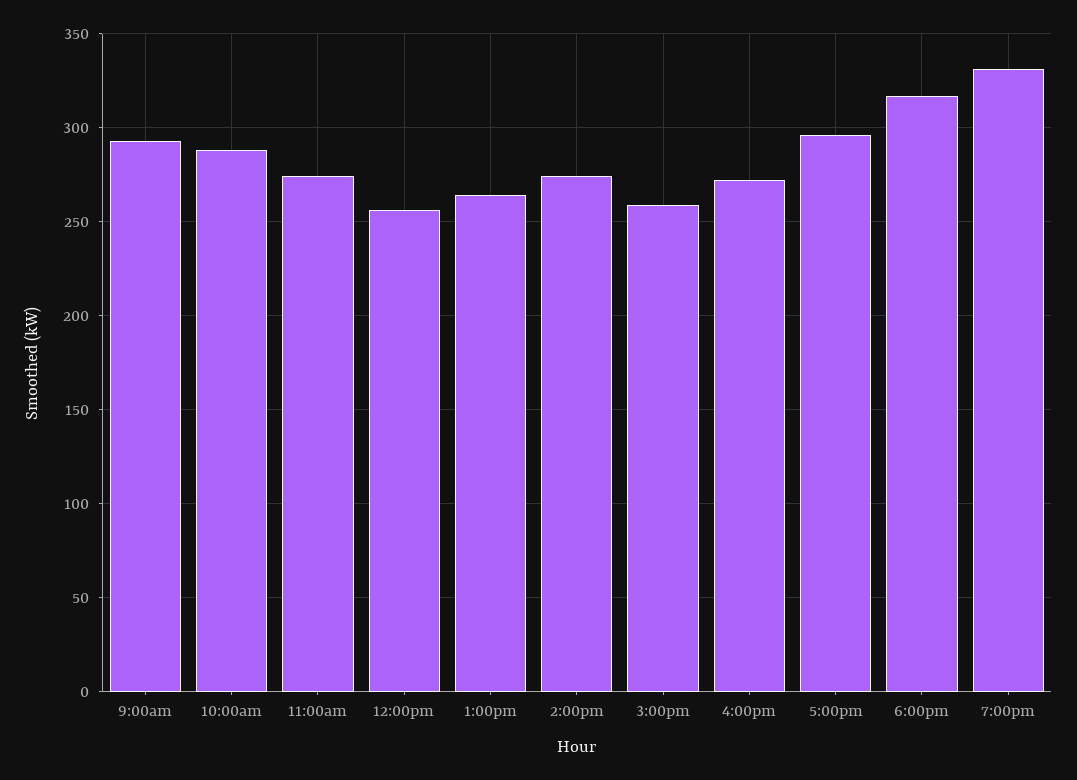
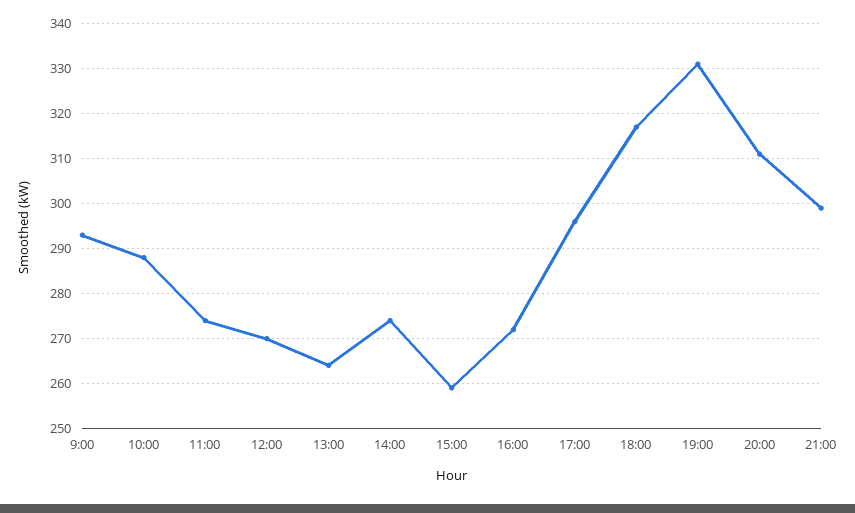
12:00pm: 255 -> 270
20:00: none -> 310
21:00: none -> 300

